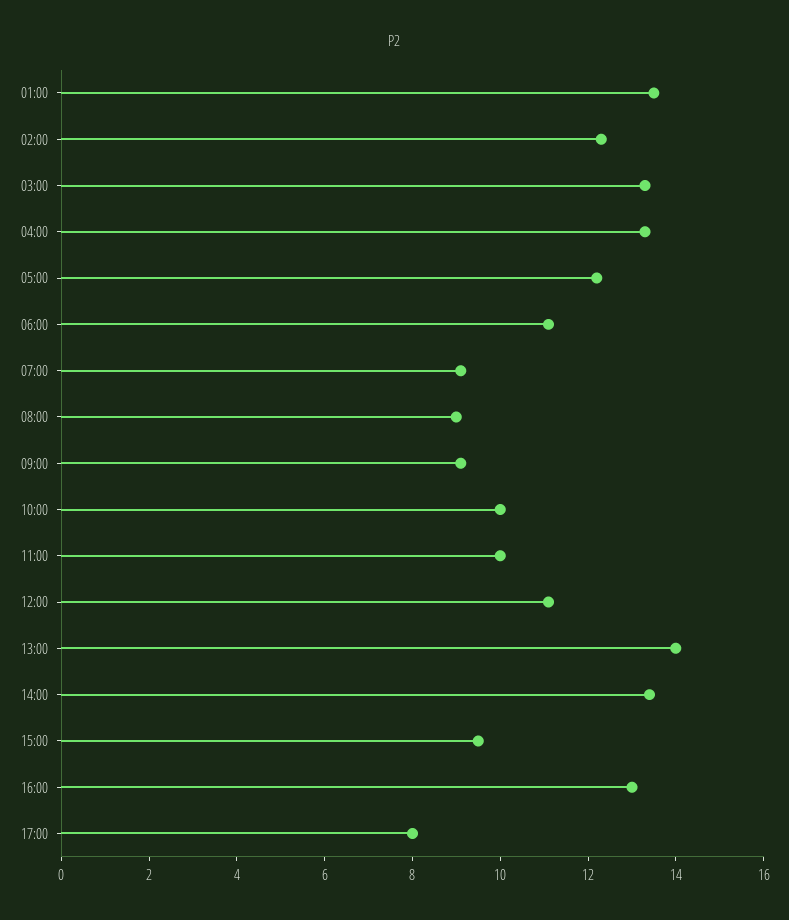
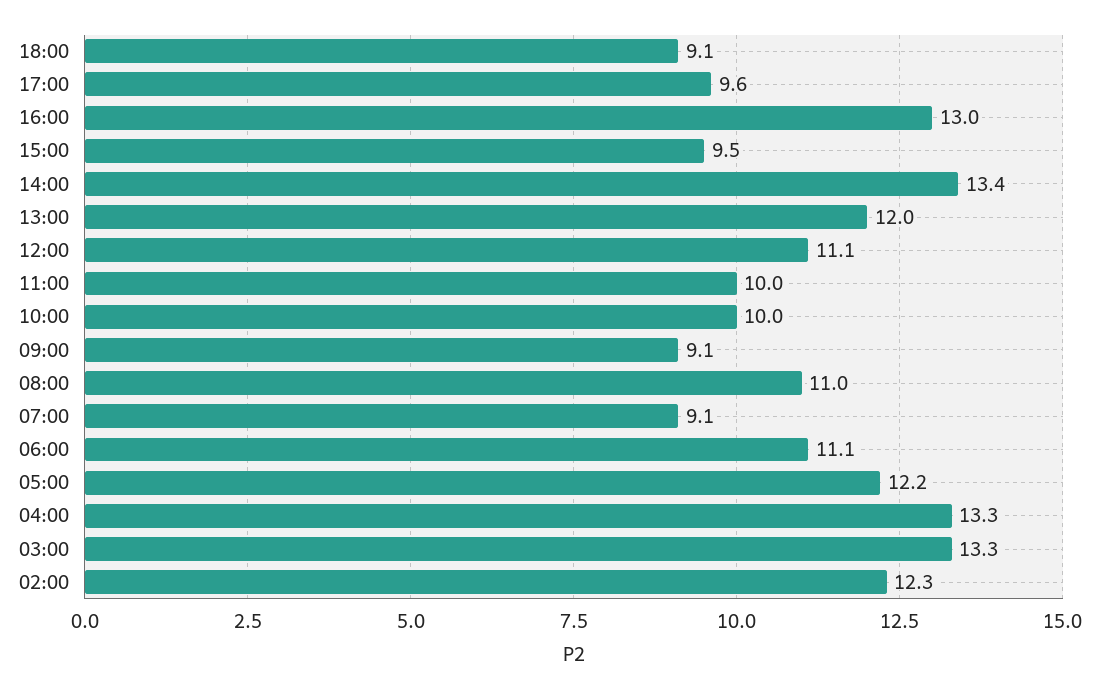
01:00: 13.5 -> none
08:00: 9 -> 11
13:00: 14 -> 12
17:00: 8 -> 9.6
18:00: none -> 9.1

